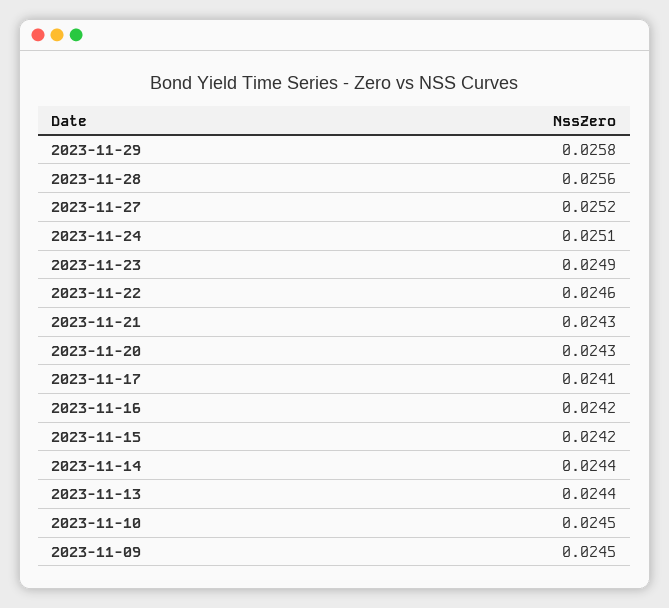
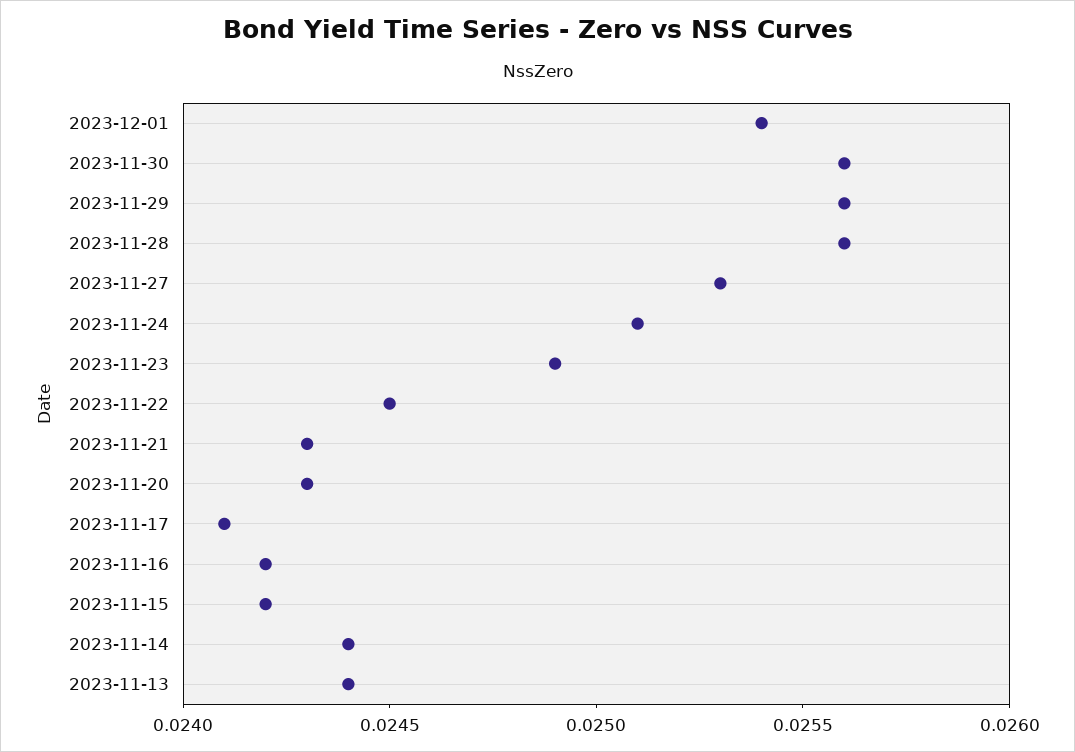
2023-11-29: 0.0258 -> 0.0256
2023-11-27: 0.0252 -> 0.0253
2023-11-22: 0.0246 -> 0.0245
2023-11-10: 0.0245 -> none
2023-11-09: 0.0245 -> none
2023-12-01: none -> 0.0254
2023-11-30: none -> 0.0256

